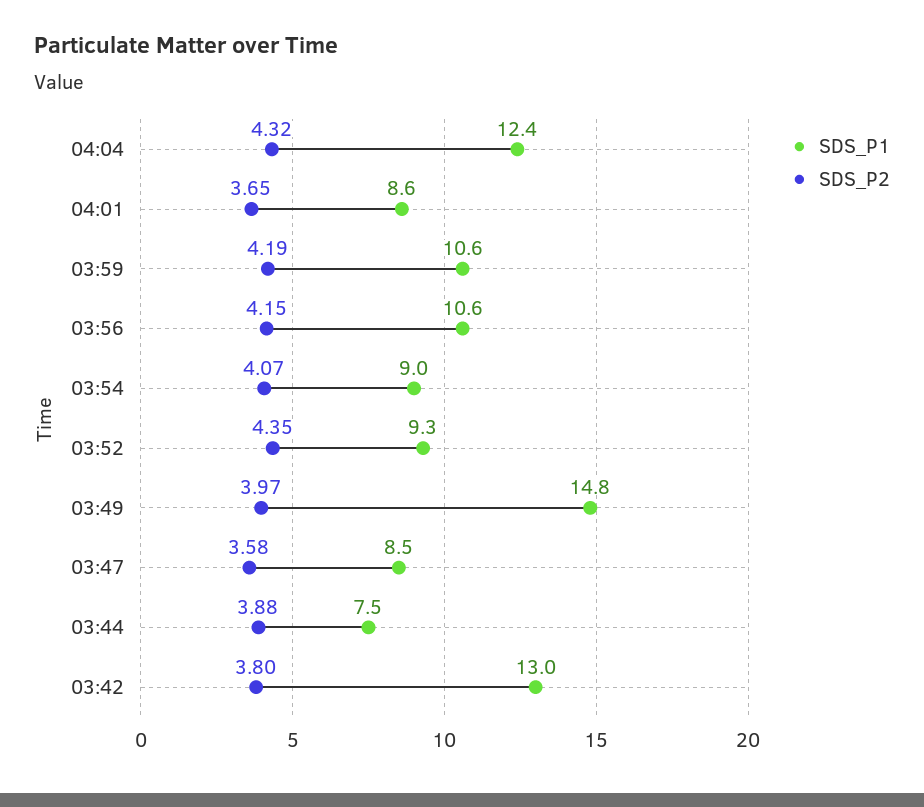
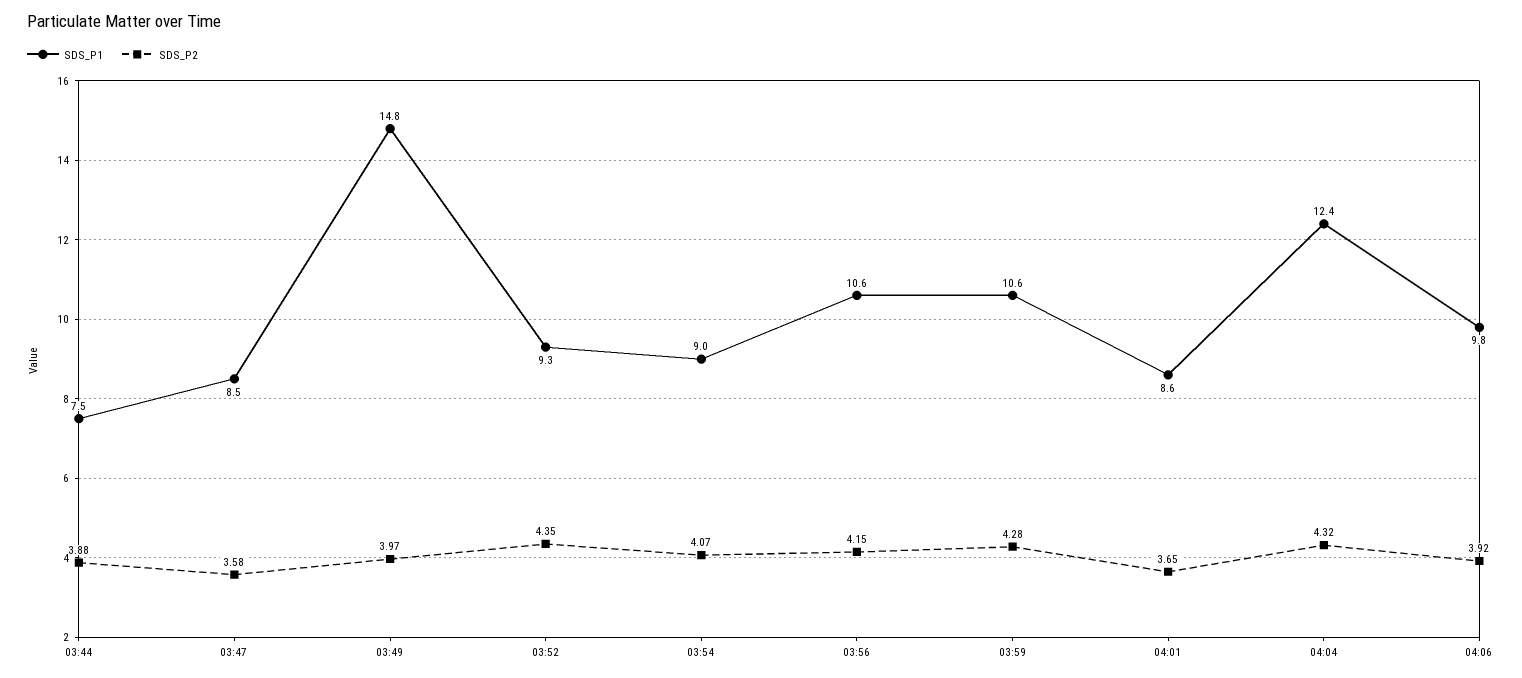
SDS_P2, 03:59: 4.19 -> 4.28
SDS_P1, 03:42: 13 -> none
SDS_P2, 03:42: 3.8 -> none
SDS_P1, 04:06: none -> 9.8
SDS_P2, 04:06: none -> 3.92

